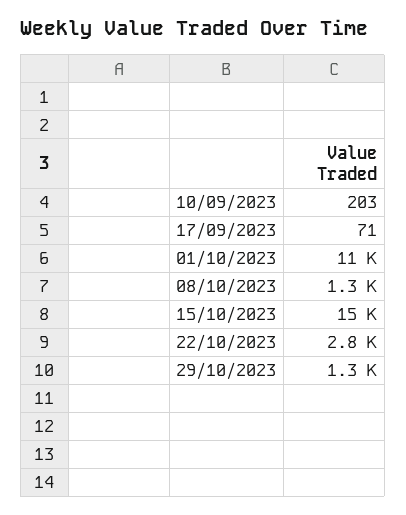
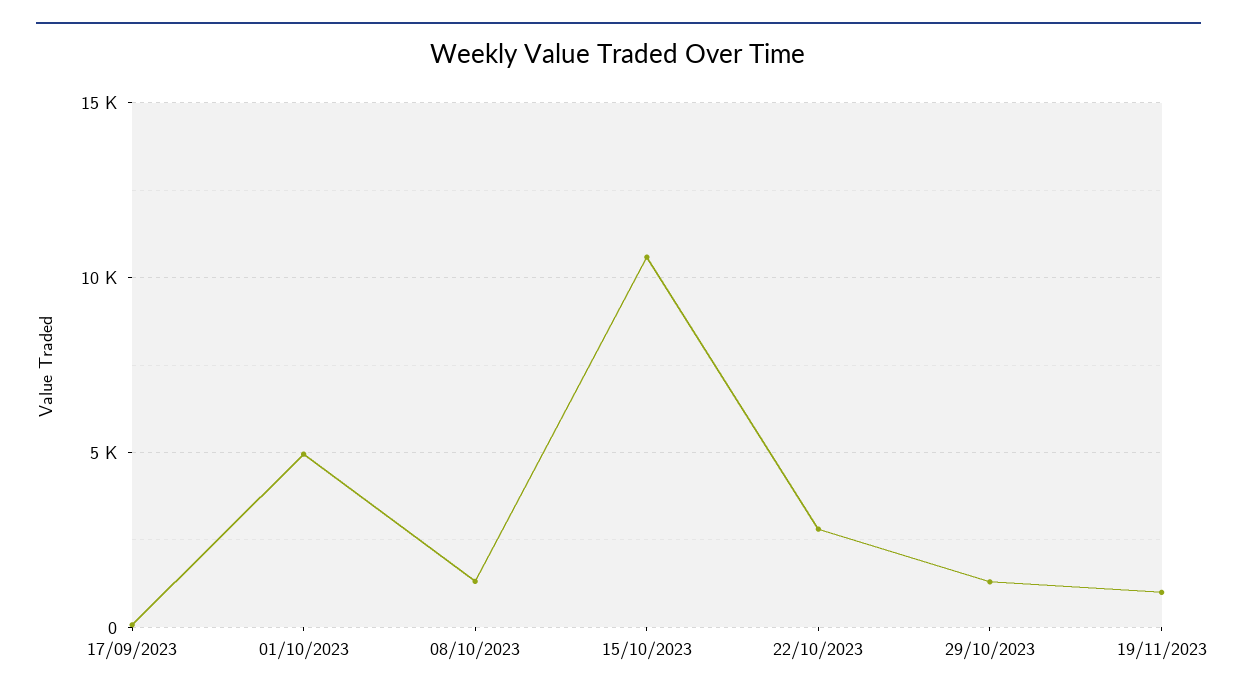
10/09/2023: 203 -> none
01/10/2023: 11000 -> 5000
15/10/2023: 15000 -> 10500
19/11/2023: none -> 1000

